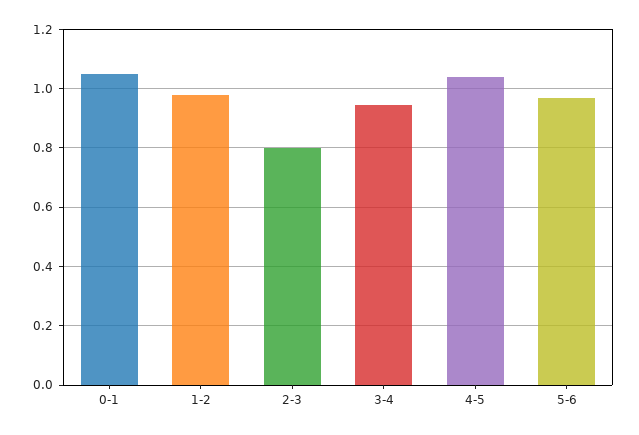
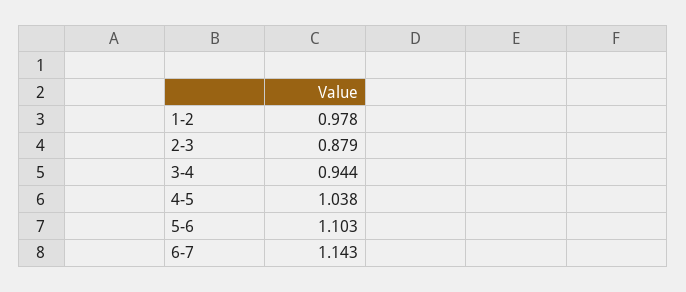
0-1: 1.05 -> none
2-3: 0.8 -> 0.879
5-6: 0.975 -> 1.103
6-7: none -> 1.143

